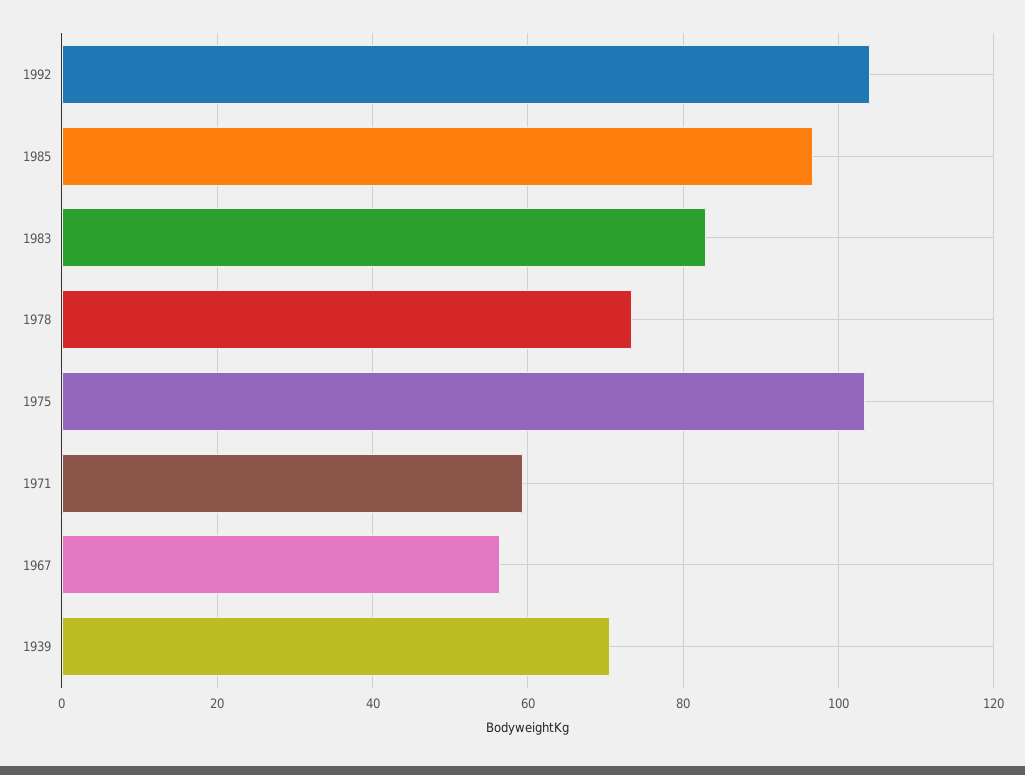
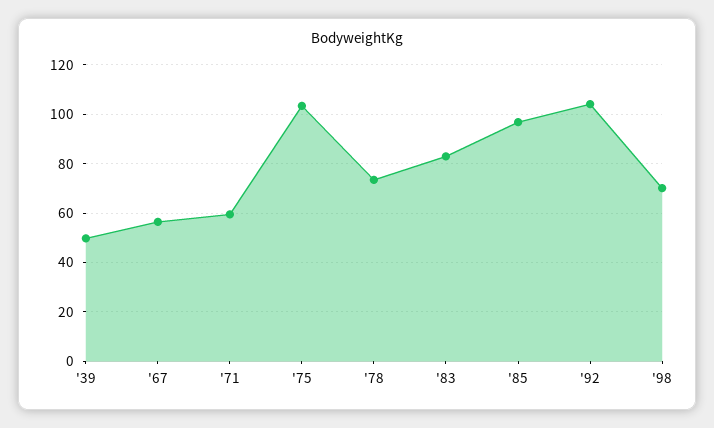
1939: 70 -> 50
'98: none -> 70

